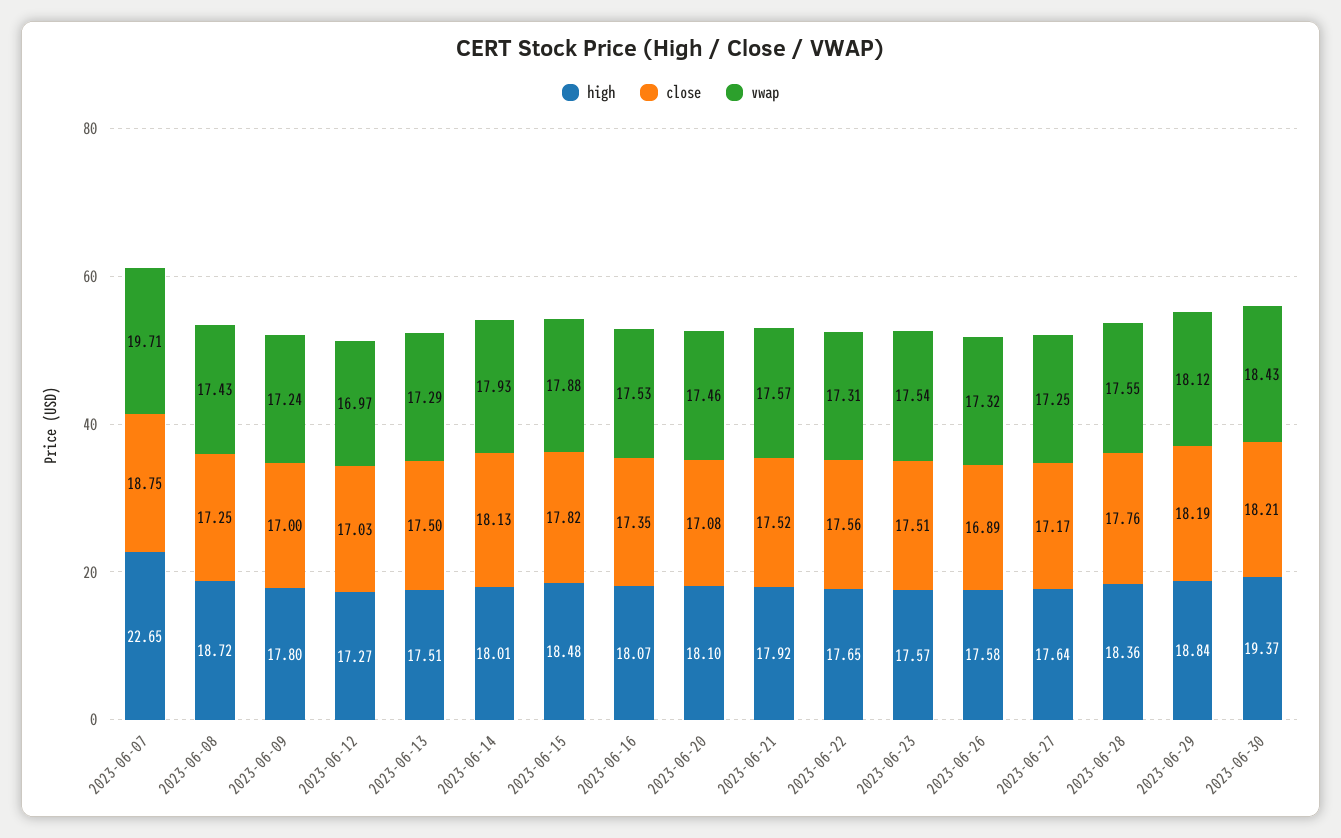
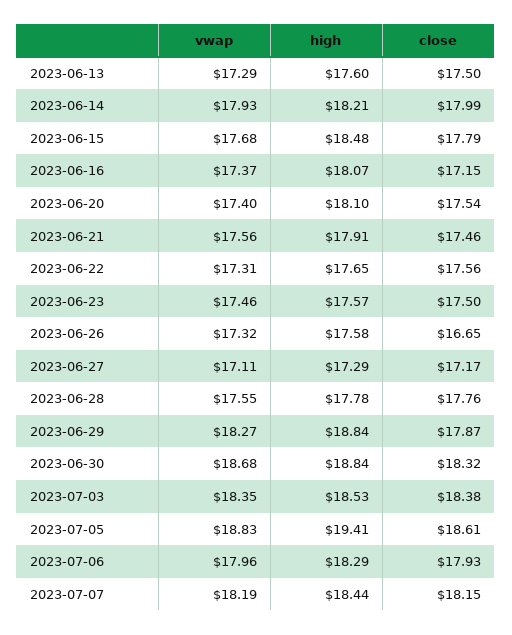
high, 2023-06-07: 22.65 -> none
close, 2023-06-07: 18.75 -> none
vwap, 2023-06-07: 19.71 -> none
high, 2023-06-08: 18.72 -> none
close, 2023-06-08: 17.25 -> none
vwap, 2023-06-08: 17.43 -> none
high, 2023-06-09: 17.8 -> none
close, 2023-06-09: 17 -> none
vwap, 2023-06-09: 17.24 -> none
high, 2023-06-12: 17.27 -> none
close, 2023-06-12: 17.03 -> none
vwap, 2023-06-12: 16.97 -> none
high, 2023-06-13: 17.51 -> 17.6
high, 2023-06-14: 18.01 -> 18.21
close, 2023-06-14: 18.13 -> 17.99
close, 2023-06-15: 17.82 -> 17.79
vwap, 2023-06-15: 17.88 -> 17.68
close, 2023-06-16: 17.35 -> 17.15
vwap, 2023-06-16: 17.53 -> 17.37
close, 2023-06-20: 17.08 -> 17.54
vwap, 2023-06-20: 17.46 -> 17.4
high, 2023-06-21: 17.92 -> 17.91
close, 2023-06-21: 17.52 -> 17.46
vwap, 2023-06-21: 17.57 -> 17.56
close, 2023-06-23: 17.51 -> 17.5
vwap, 2023-06-23: 17.54 -> 17.46
close, 2023-06-26: 16.89 -> 16.65
high, 2023-06-27: 17.64 -> 17.29
vwap, 2023-06-27: 17.25 -> 17.11
high, 2023-06-28: 18.36 -> 17.78
close, 2023-06-29: 18.19 -> 17.87
vwap, 2023-06-29: 18.12 -> 18.27
high, 2023-06-30: 19.37 -> 18.84
close, 2023-06-30: 18.21 -> 18.32
vwap, 2023-06-30: 18.43 -> 18.68
vwap, 2023-07-03: none -> 18.35
high, 2023-07-03: none -> 18.53
close, 2023-07-03: none -> 18.38
vwap, 2023-07-05: none -> 18.83
high, 2023-07-05: none -> 19.41
close, 2023-07-05: none -> 18.61
vwap, 2023-07-06: none -> 17.96
high, 2023-07-06: none -> 18.29
close, 2023-07-06: none -> 17.93
vwap, 2023-07-07: none -> 18.19
high, 2023-07-07: none -> 18.44
close, 2023-07-07: none -> 18.15

